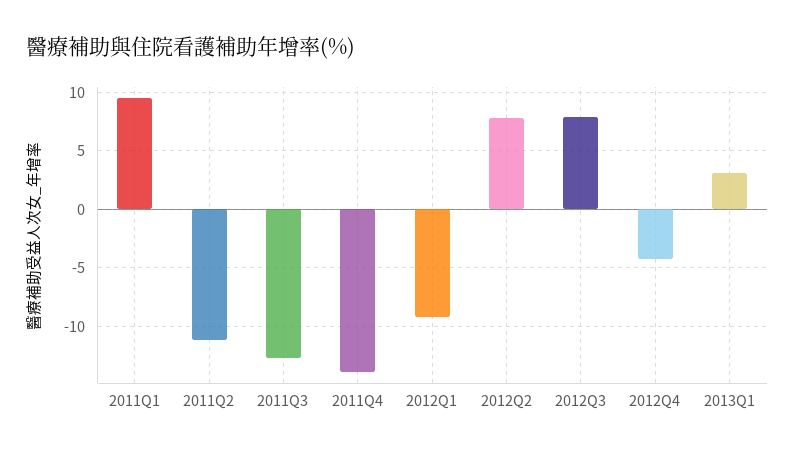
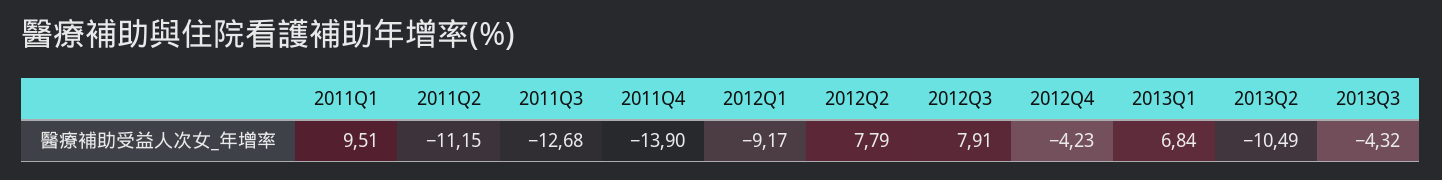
2013Q1: 3 -> 6.84
2013Q2: none -> -10.49
2013Q3: none -> -4.32

